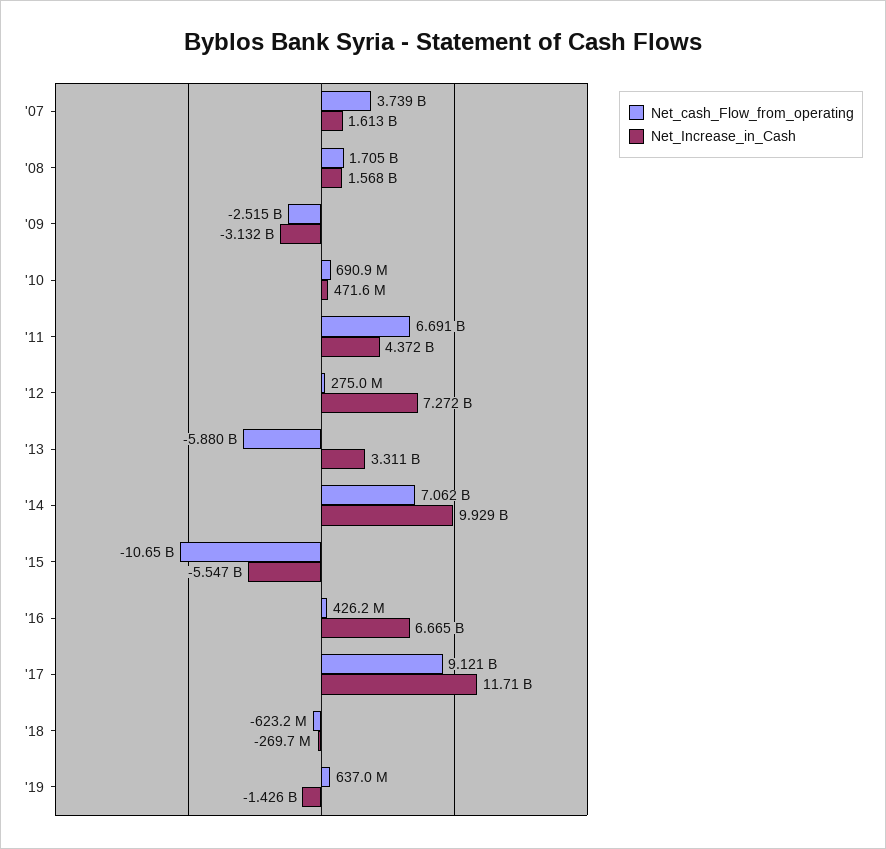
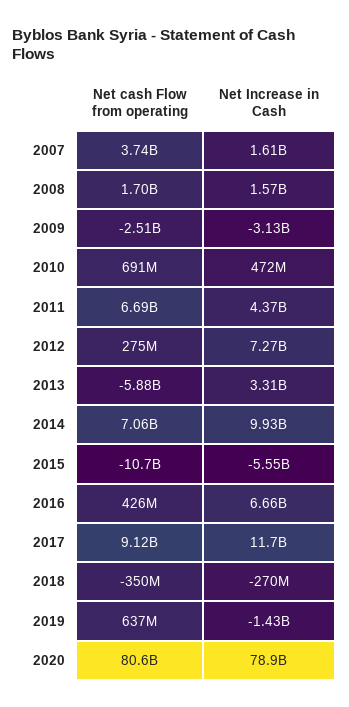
Net_cash_Flow_from_operating, '18: -623200000 -> -350000000
Net_cash_Flow_from_operating, 2020: none -> 80600000000
Net_Increase_in_Cash, 2020: none -> 78900000000

